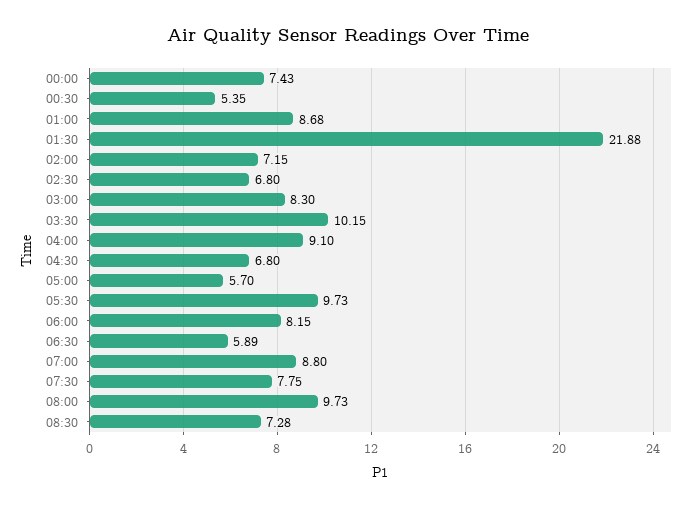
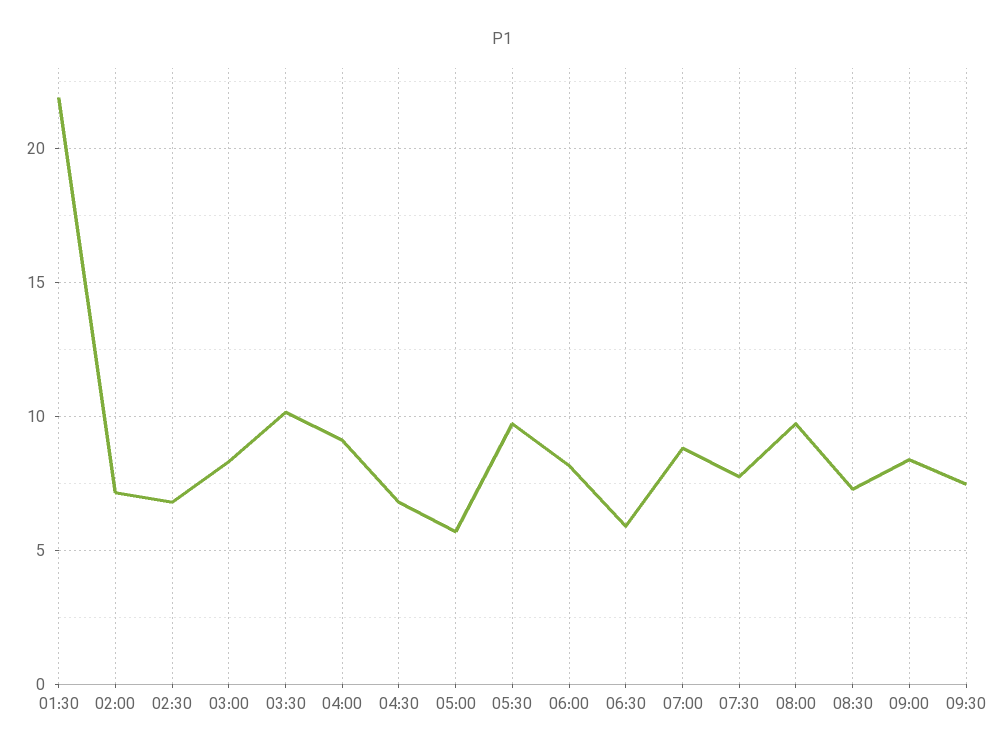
00:00: 7.43 -> none
00:30: 5.35 -> none
01:00: 8.68 -> none
09:00: none -> 8.5
09:30: none -> 7.5

